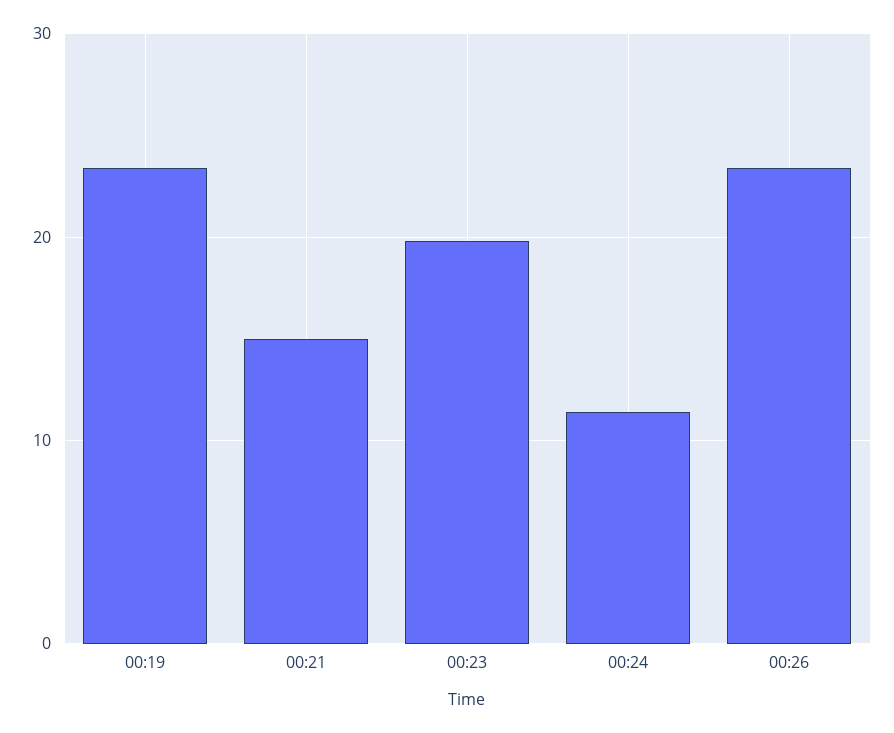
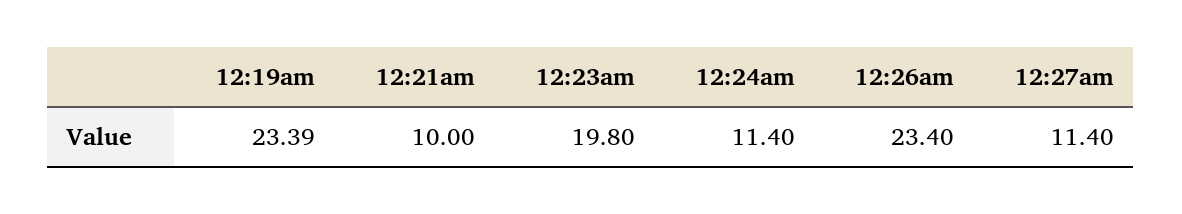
00:21: 15 -> 10
12:27am: none -> 11.4

